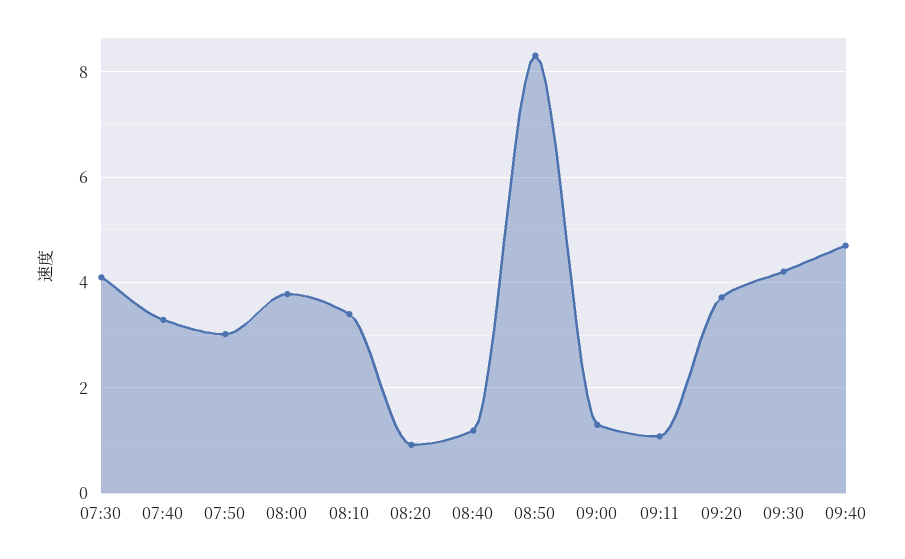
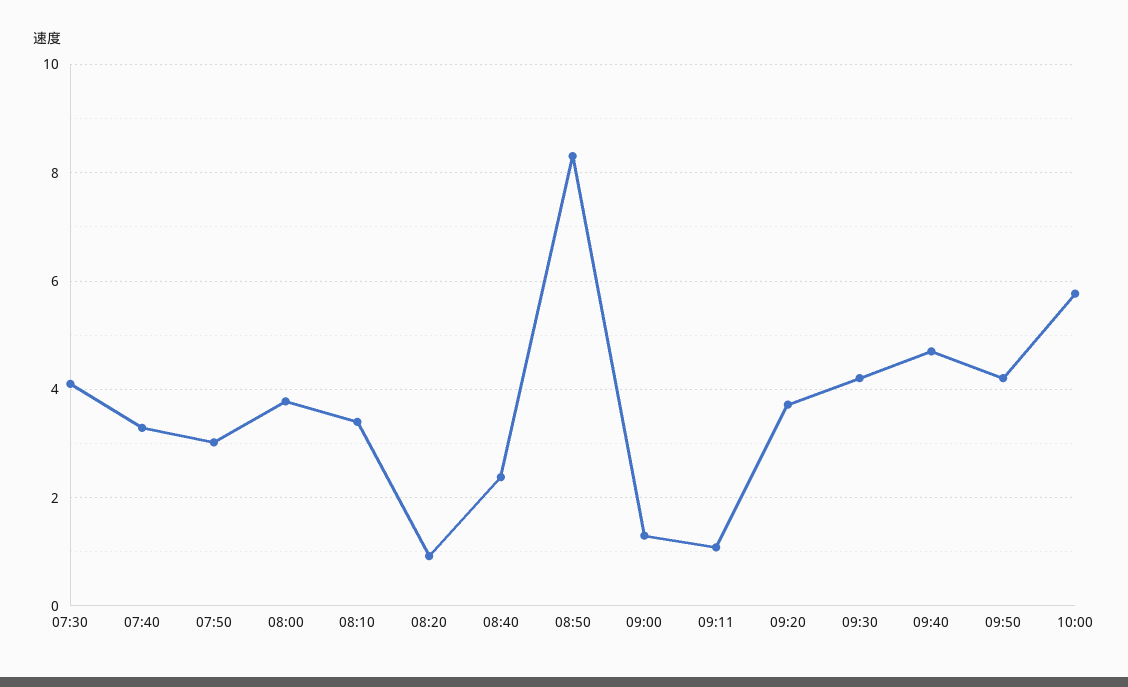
08:40: 1.2 -> 2.4
09:50: none -> 4.2
10:00: none -> 5.8

